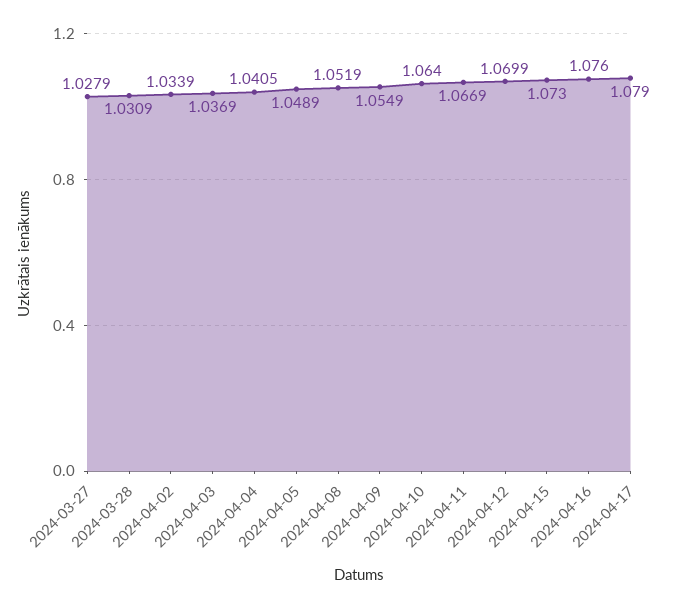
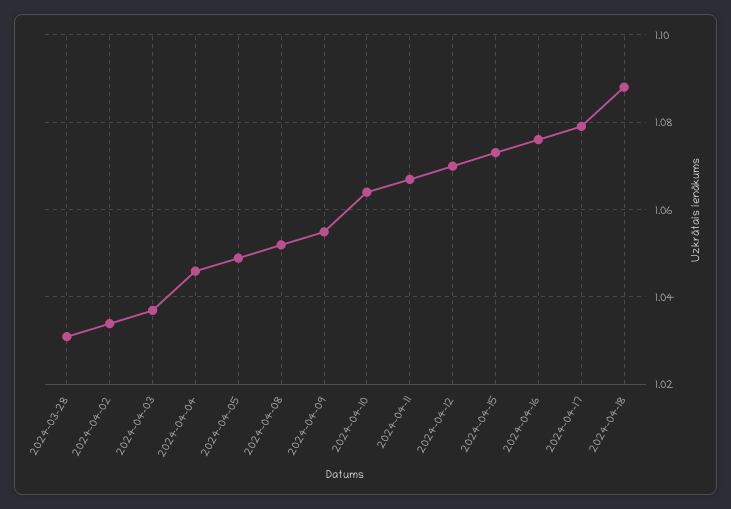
2024-03-27: 1.0279 -> none
2024-04-04: 1.0405 -> 1.046
2024-04-18: none -> 1.088

